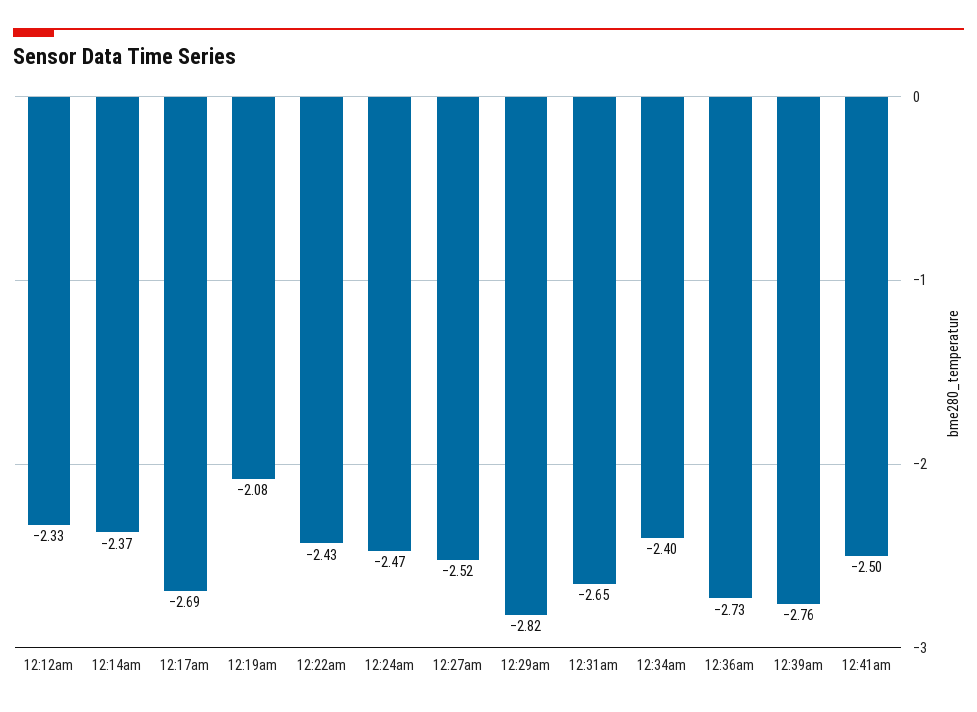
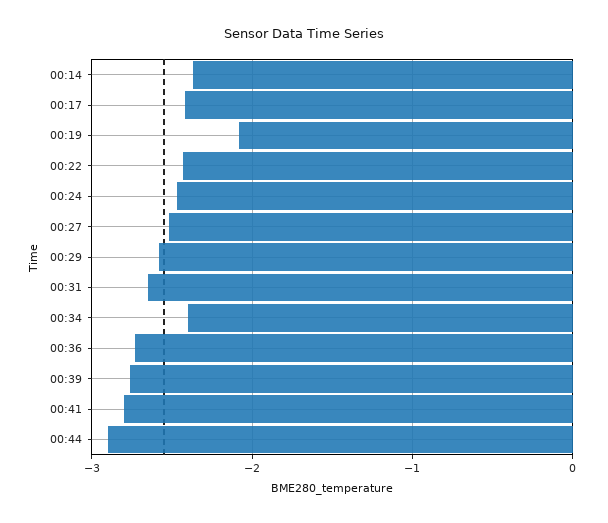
12:12am: -2.33 -> none
12:17am: -2.69 -> -2.4
12:29am: -2.82 -> -2.6
12:41am: -2.5 -> -2.8
00:44: none -> -2.9

